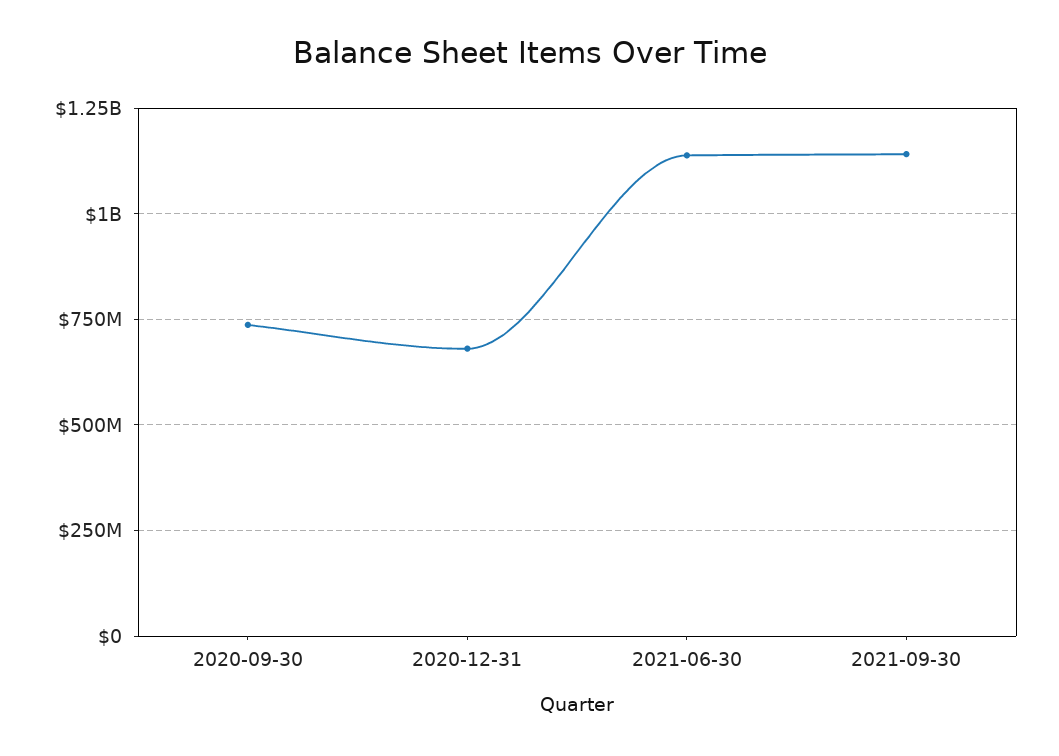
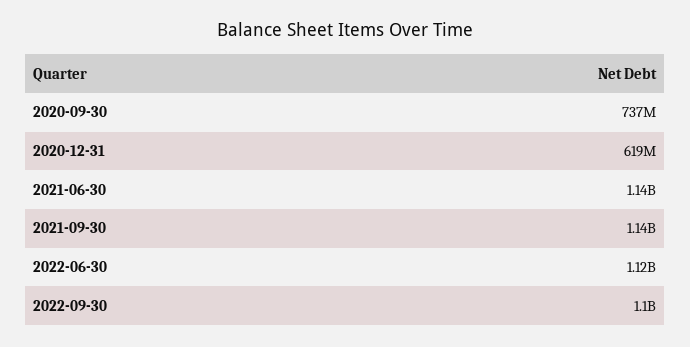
2020-12-31: 675000000 -> 619000000
2022-06-30: none -> 1120000000
2022-09-30: none -> 1100000000

